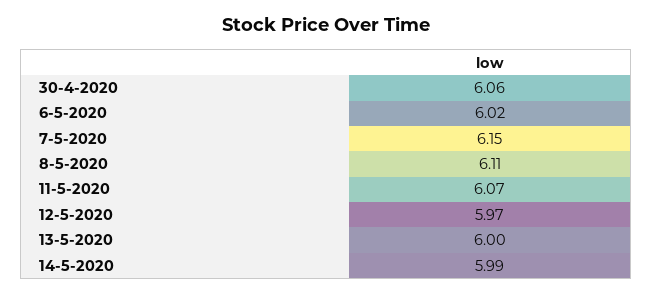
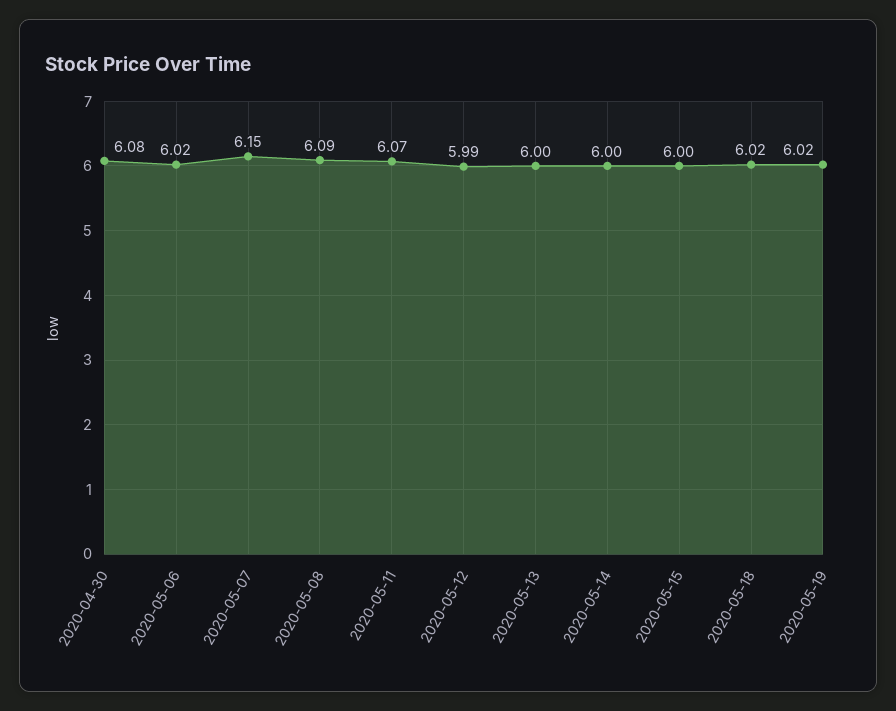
30-4-2020: 6.06 -> 6.08
8-5-2020: 6.11 -> 6.09
12-5-2020: 5.97 -> 5.99
14-5-2020: 5.99 -> 6
2020-05-15: none -> 6
2020-05-18: none -> 6.02
2020-05-19: none -> 6.02

